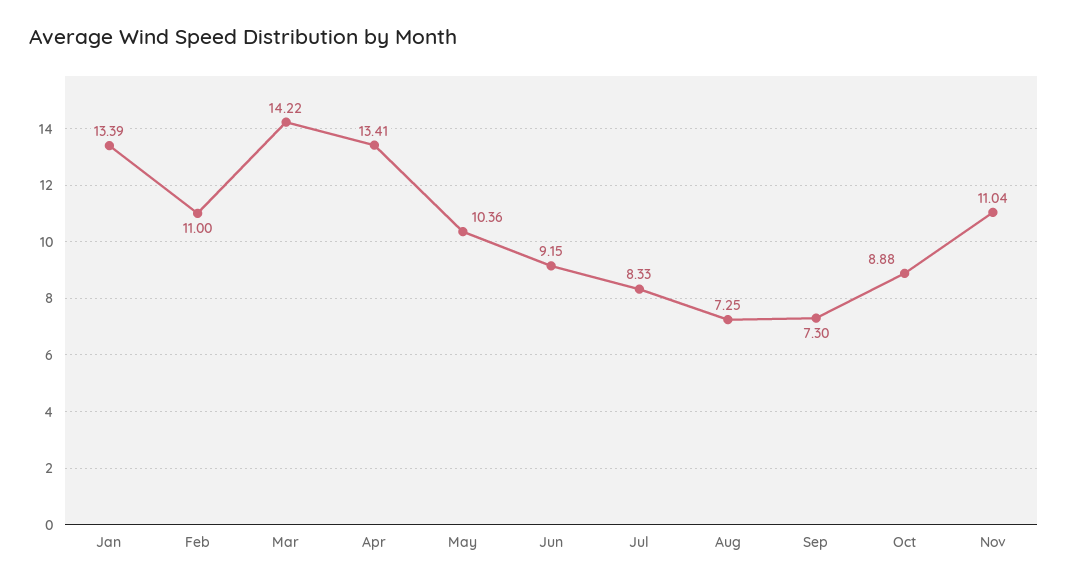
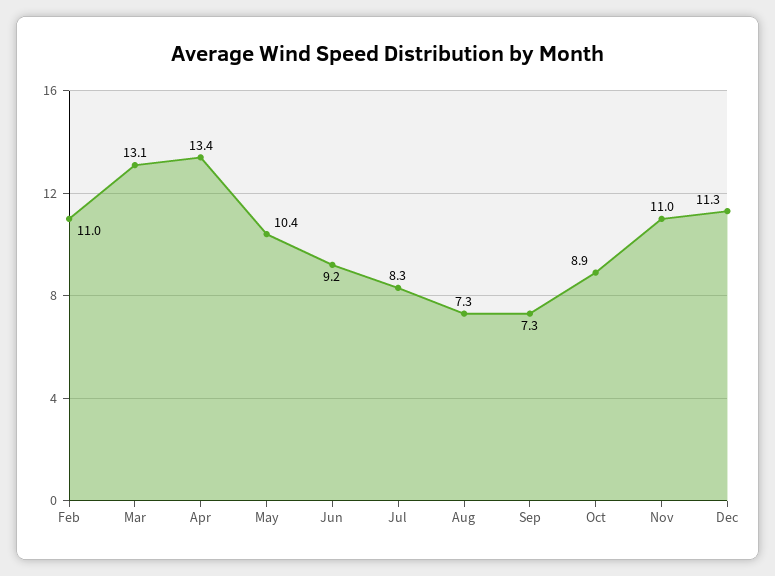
Jan: 13.39 -> none
Mar: 14.22 -> 13.1
Dec: none -> 11.3

